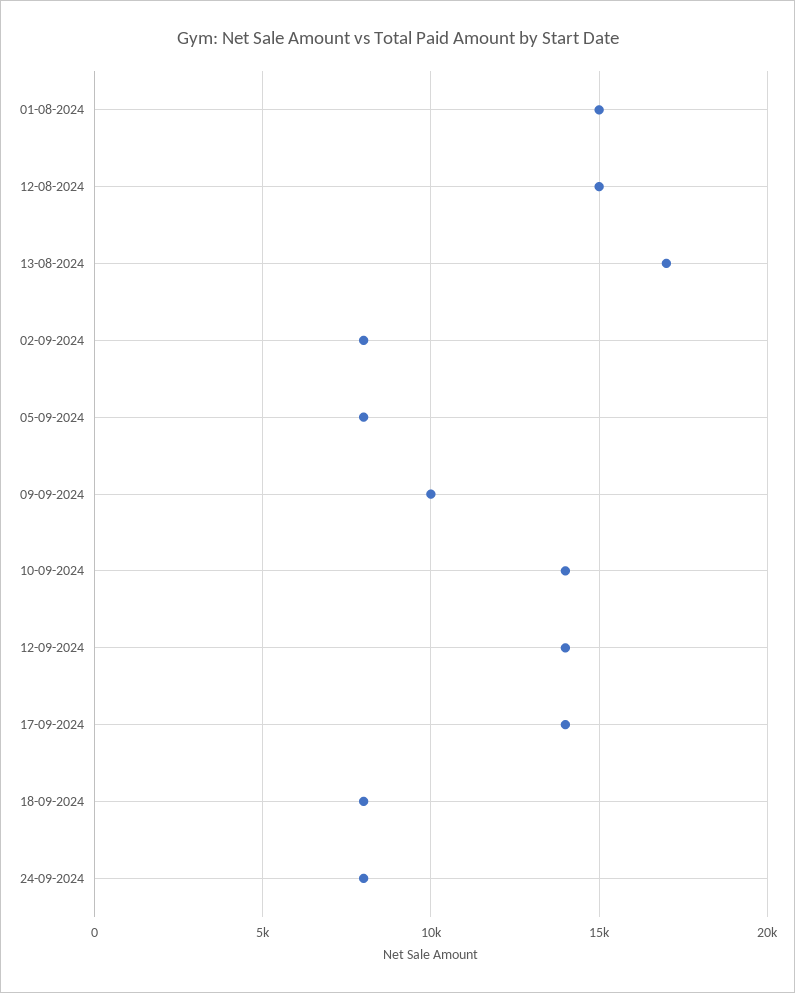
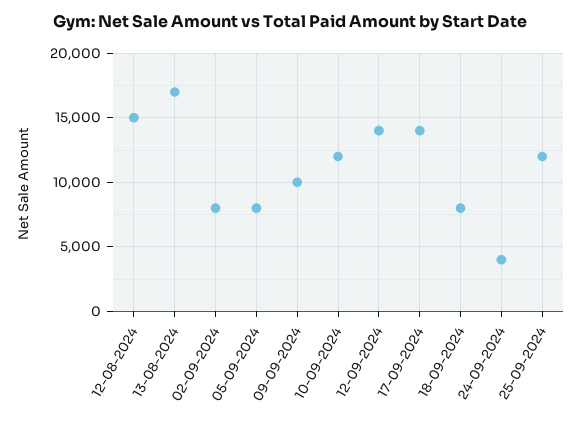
01-08-2024: 15000 -> none
10-09-2024: 14000 -> 12000
24-09-2024: 8000 -> 4000
25-09-2024: none -> 12000

